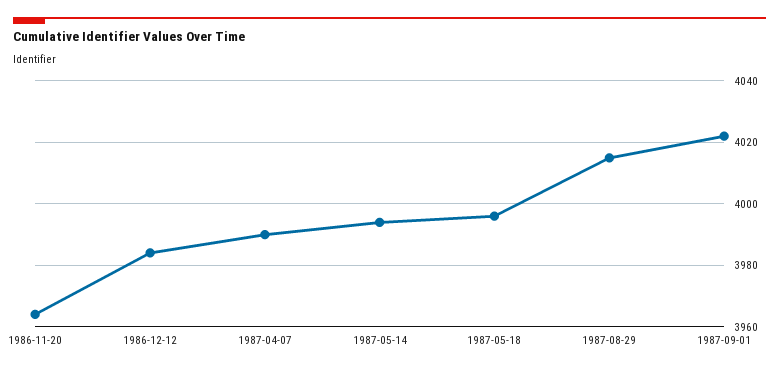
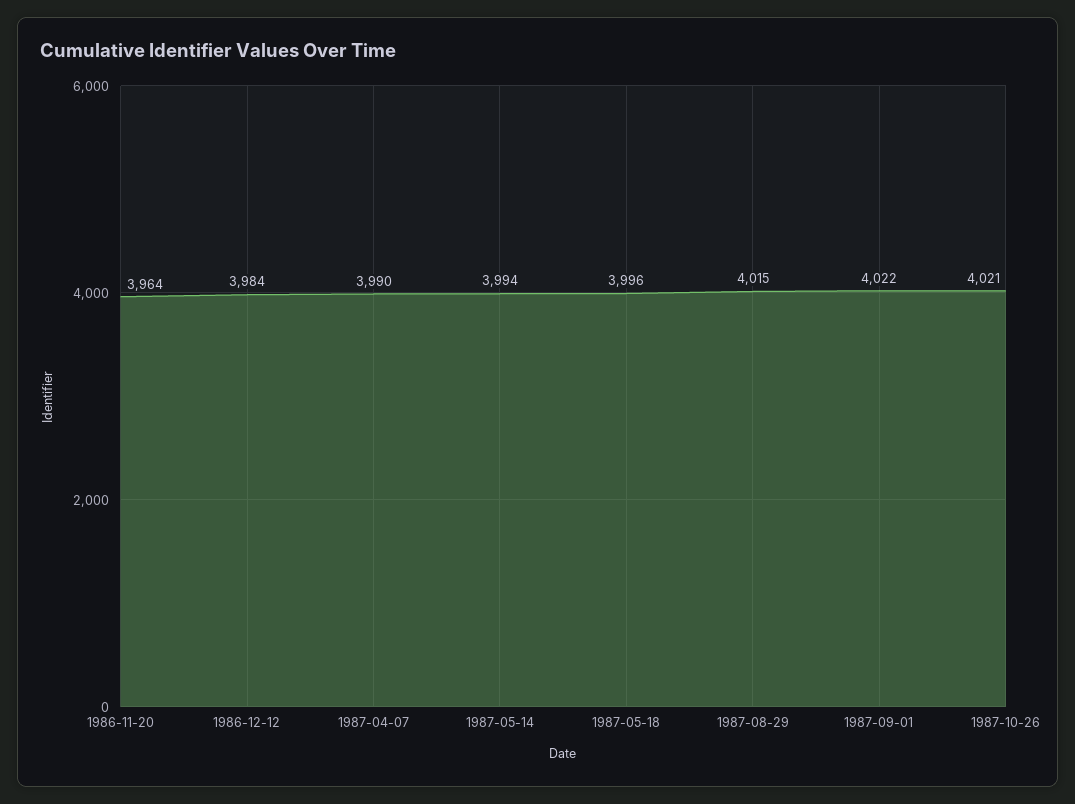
1987-10-26: none -> 4021

